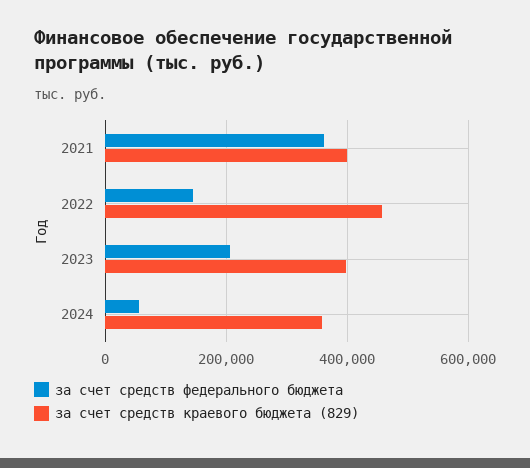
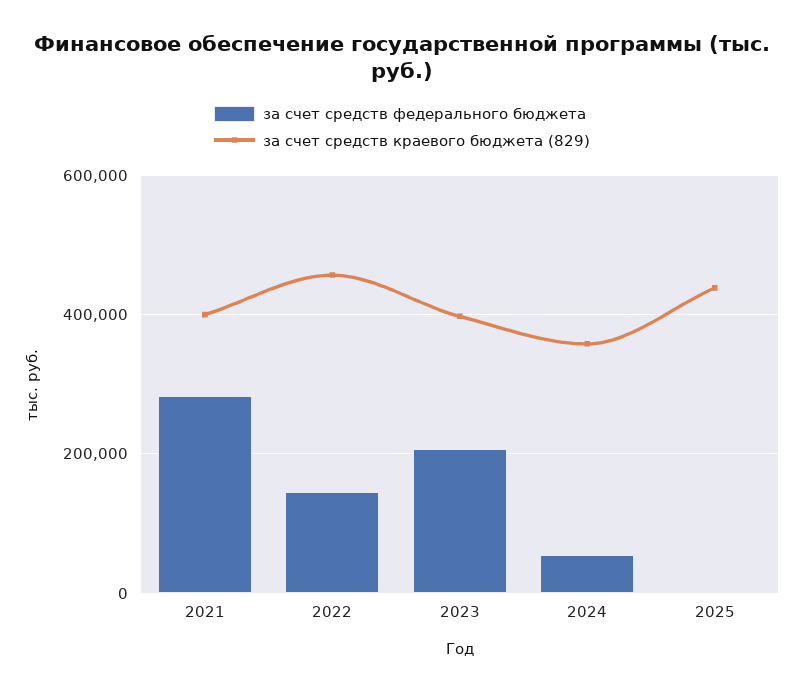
за счет средств федерального бюджета, 2021: 360000 -> 280000
за счет средств федерального бюджета, 2025: none -> 0
за счет средств краевого бюджета (829), 2025: none -> 440000

